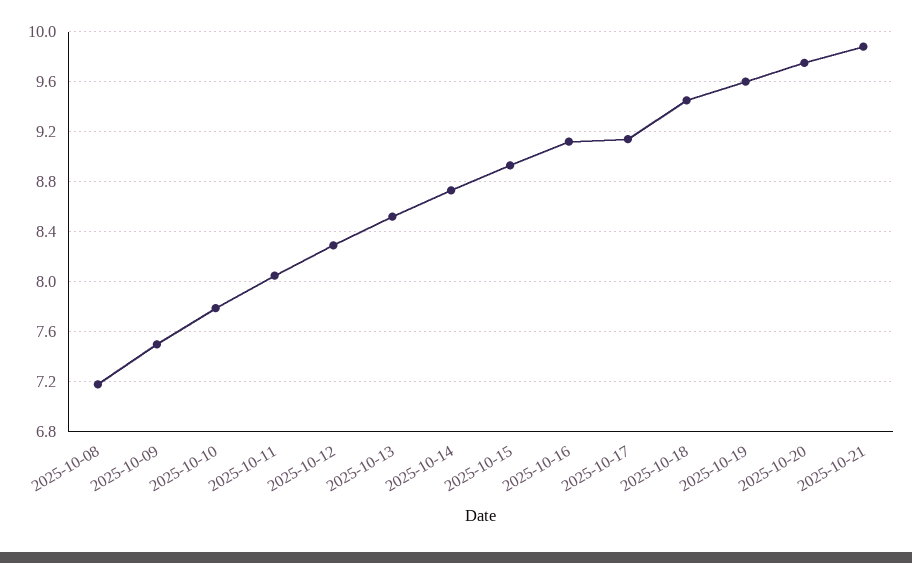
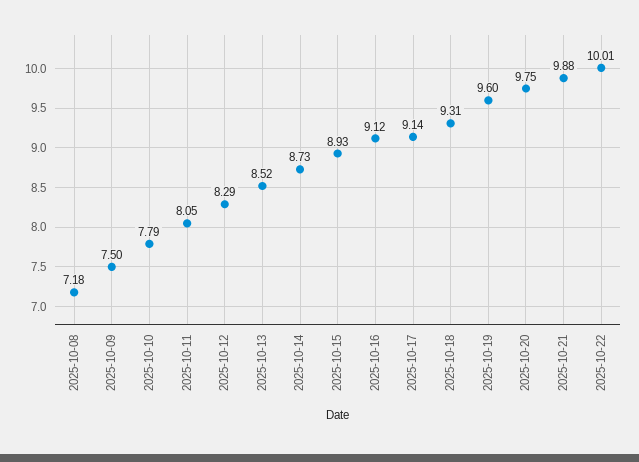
2025-10-18: 9.45 -> 9.31
2025-10-22: none -> 10.01

